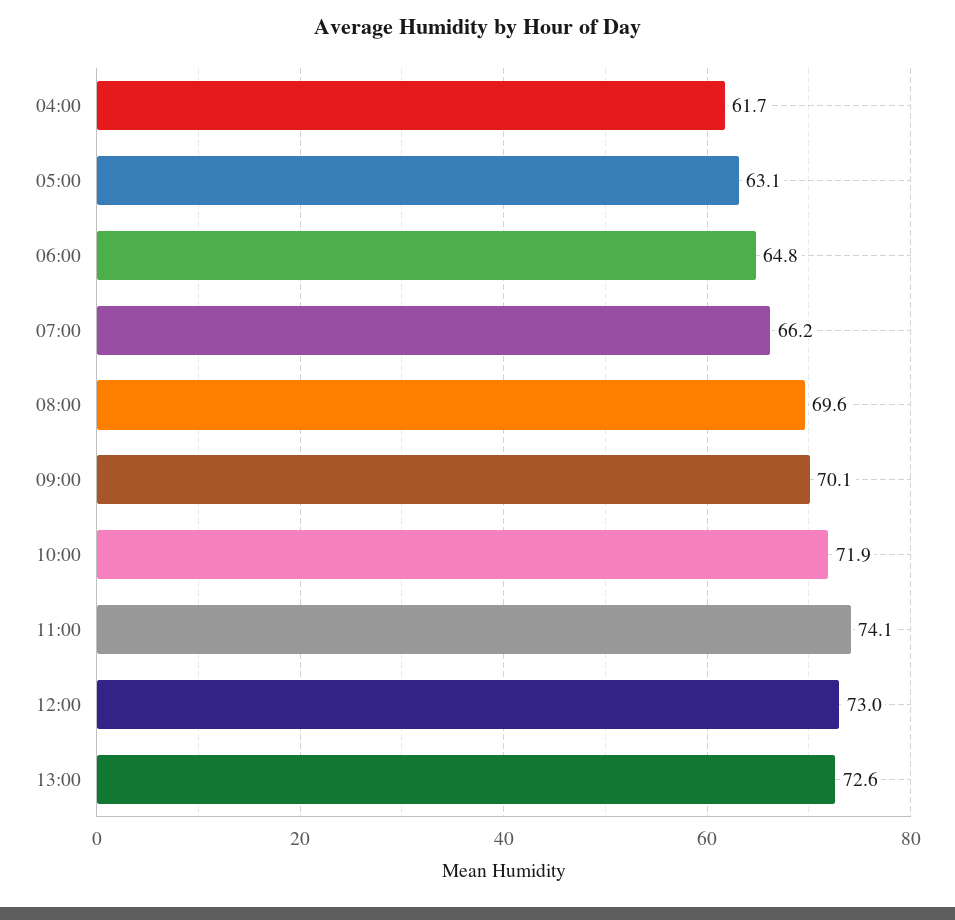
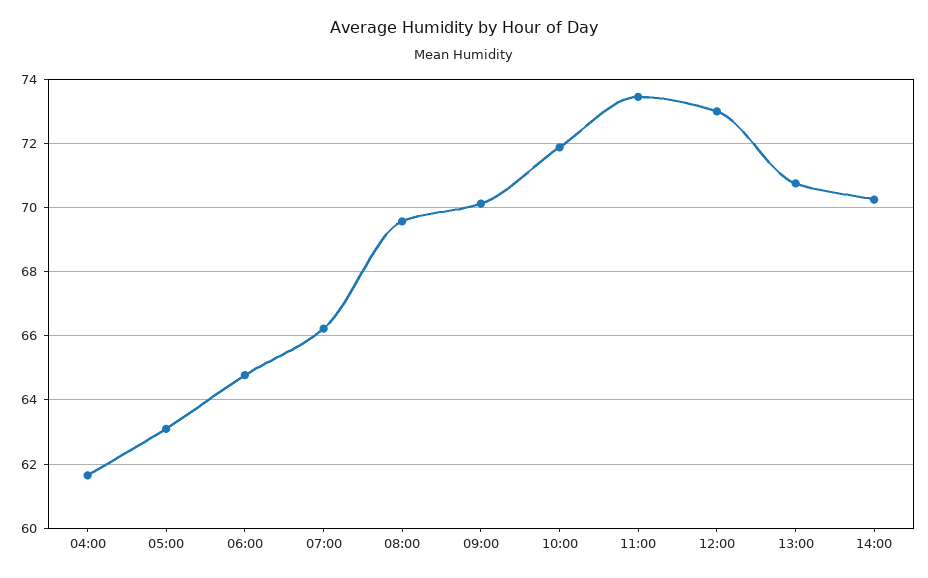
11:00: 74.1 -> 73.4
13:00: 72.6 -> 70.8
14:00: none -> 70.2

